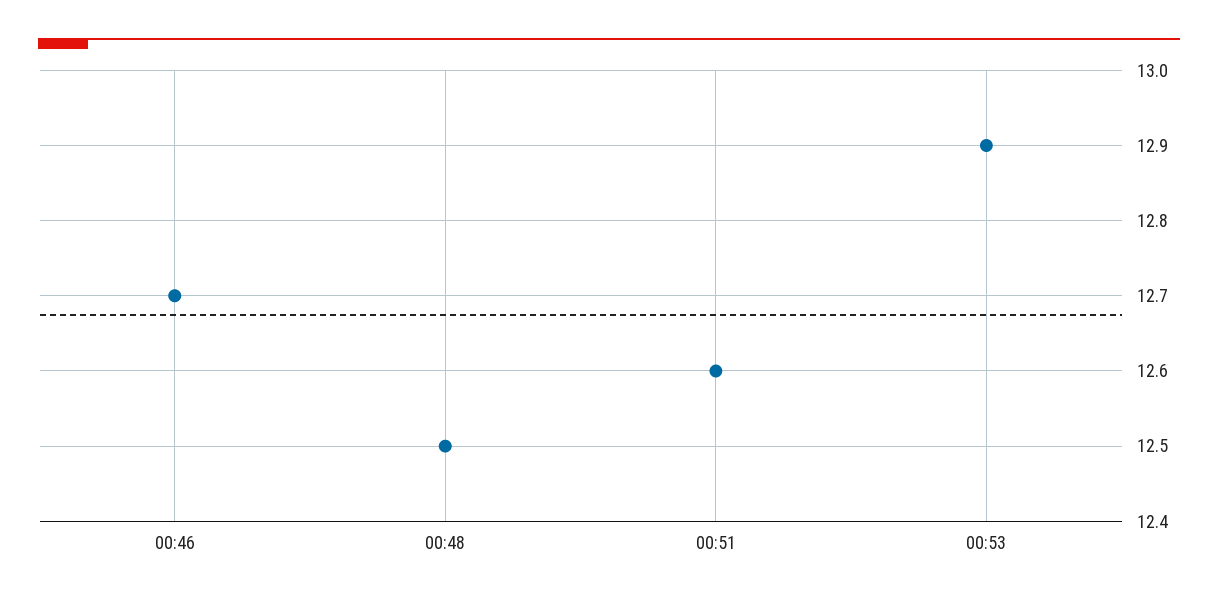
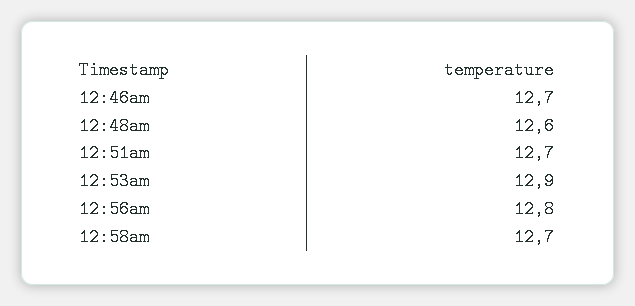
00:48: 12.5 -> 12.6
00:51: 12.6 -> 12.7
12:56am: none -> 12.8
12:58am: none -> 12.7

